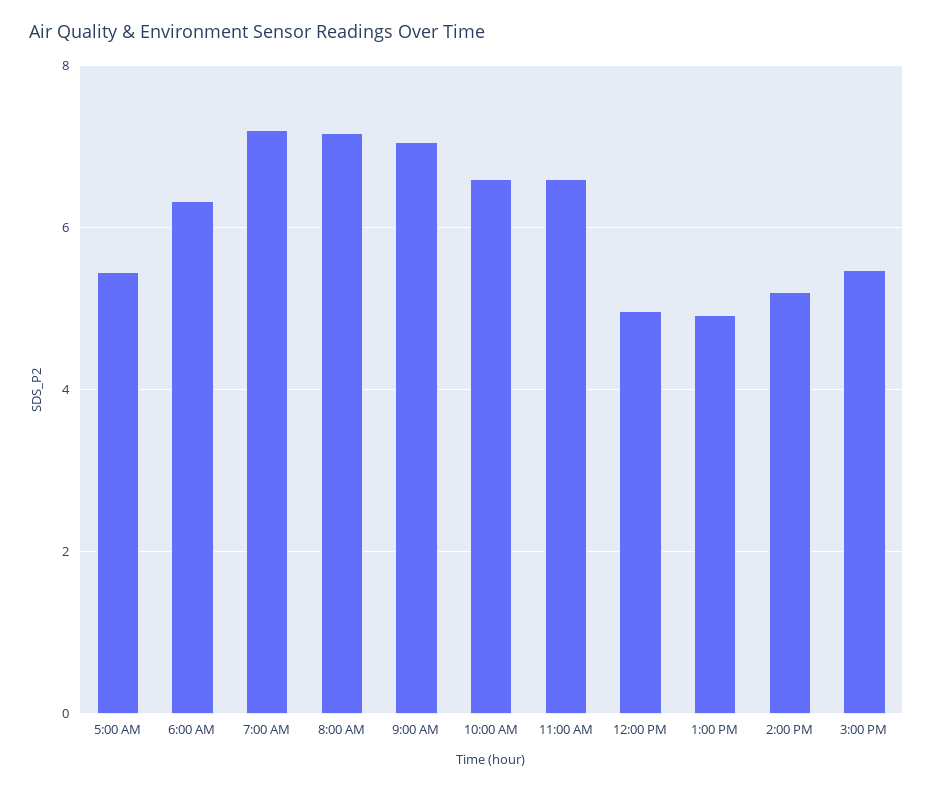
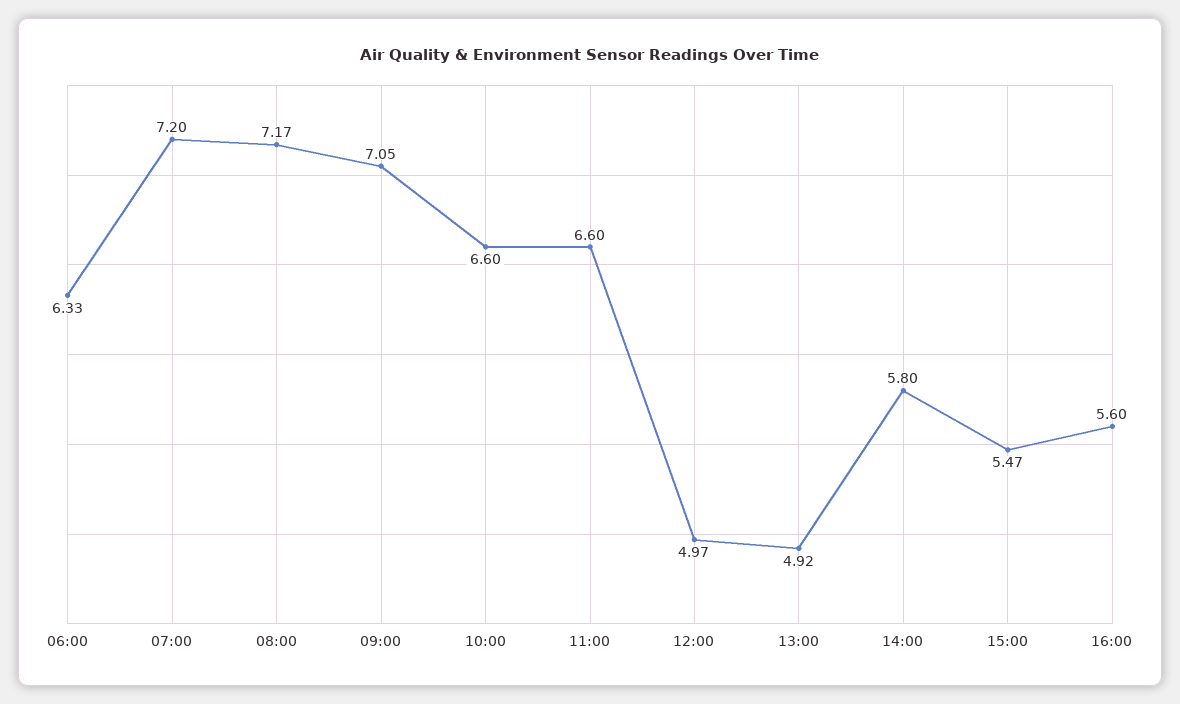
5:00 AM: 5.4 -> none
2:00 PM: 5.2 -> 5.8
16:00: none -> 5.6

